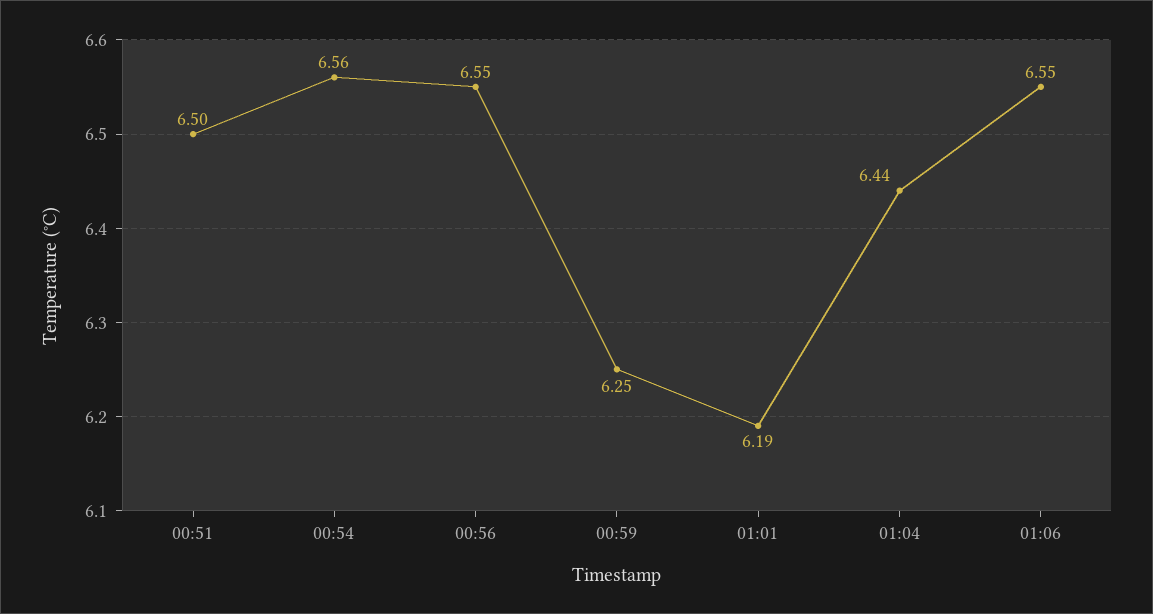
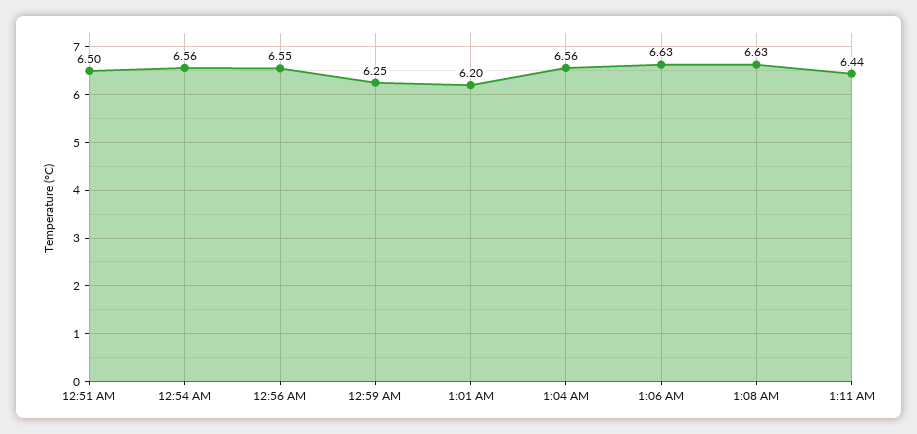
01:01: 6.19 -> 6.2
01:04: 6.44 -> 6.56
01:06: 6.55 -> 6.63
1:08 AM: none -> 6.63
1:11 AM: none -> 6.44

